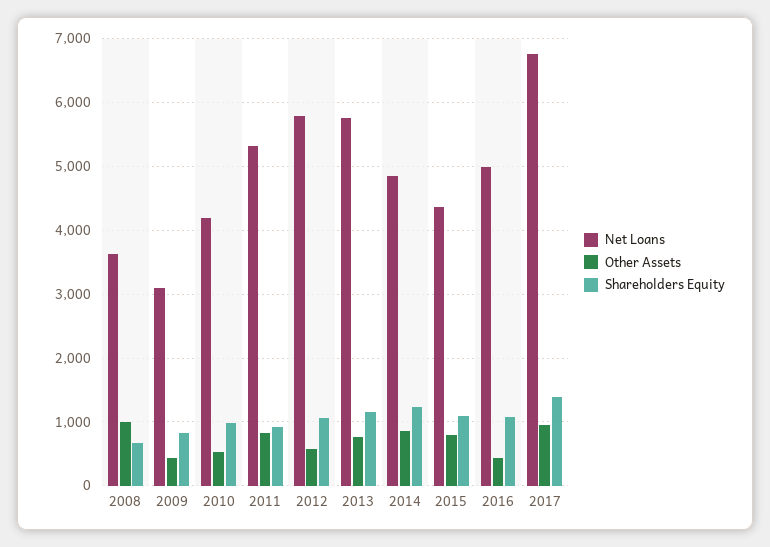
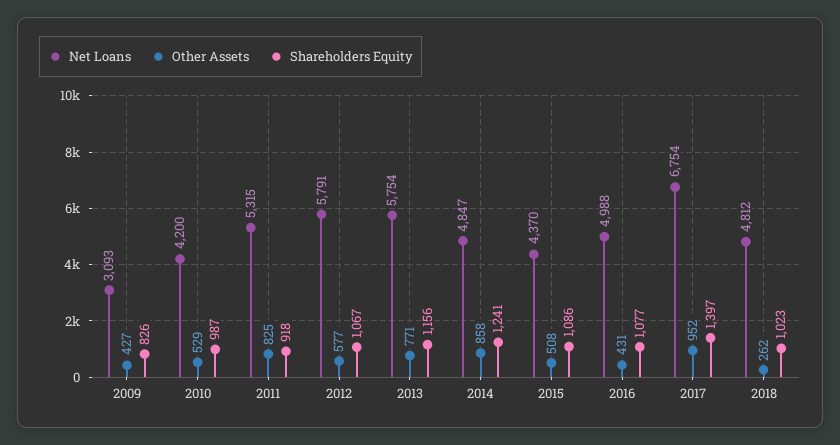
Net Loans, 2008: 3600 -> none
Other Assets, 2008: 1000 -> none
Shareholders Equity, 2008: 700 -> none
Other Assets, 2015: 800 -> 508
Net Loans, 2018: none -> 4812
Other Assets, 2018: none -> 262
Shareholders Equity, 2018: none -> 1023

